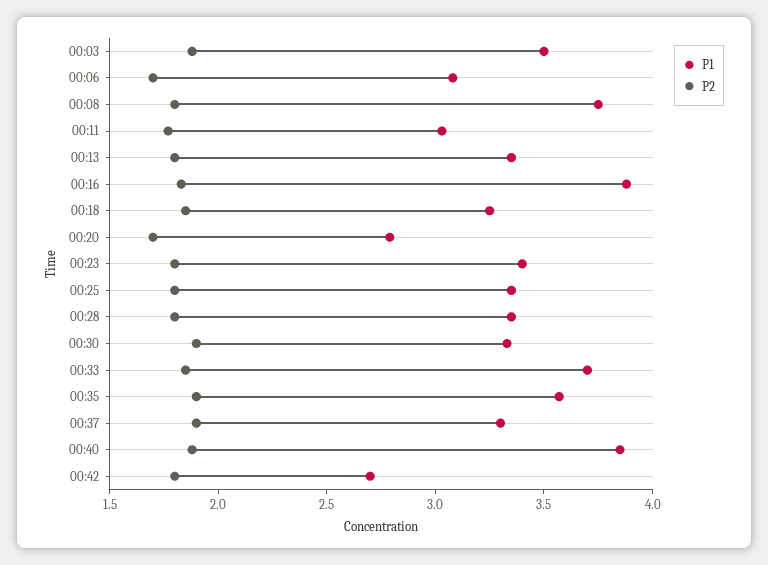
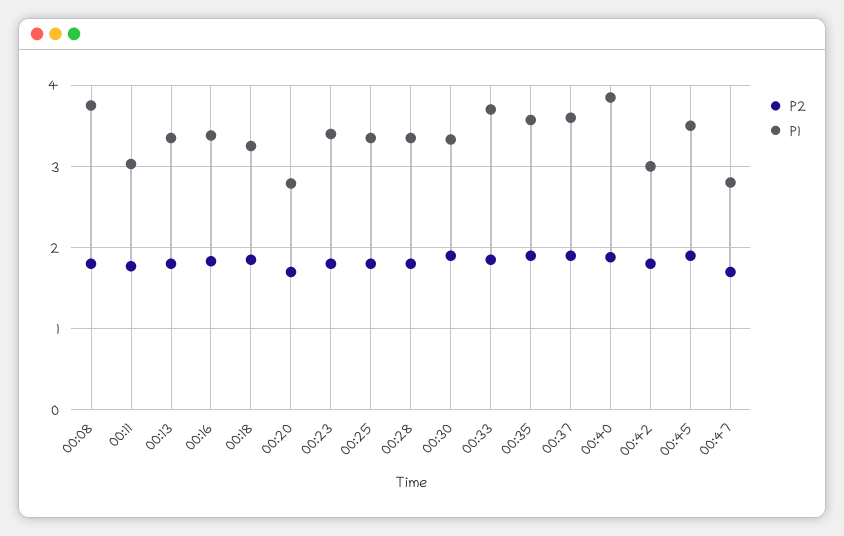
P1, 00:03: 3.5 -> none
P2, 00:03: 1.9 -> none
P1, 00:06: 3.1 -> none
P2, 00:06: 1.7 -> none
P1, 00:16: 3.9 -> 3.4
P1, 00:37: 3.3 -> 3.6
P1, 00:42: 2.7 -> 3
P2, 00:45: none -> 1.9
P1, 00:45: none -> 3.5
P2, 00:47: none -> 1.7
P1, 00:47: none -> 2.8

